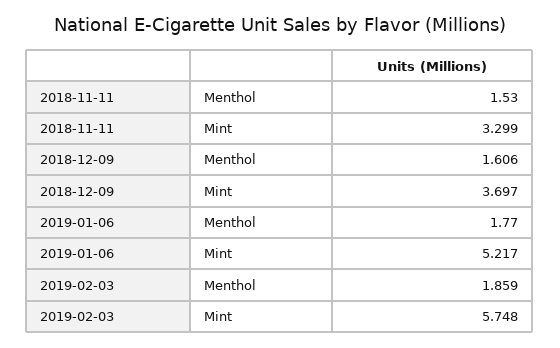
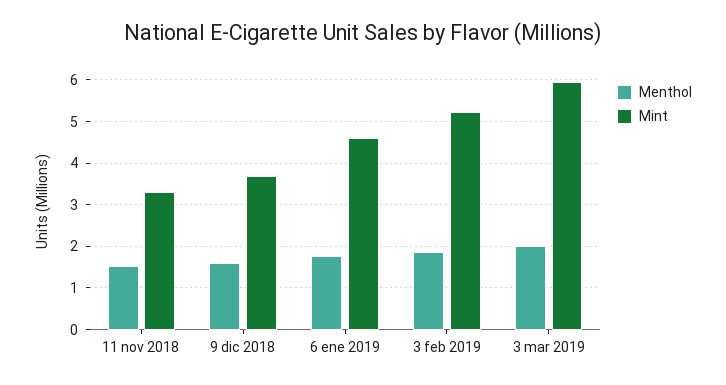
Mint, 2019-01-06: 5.217 -> 4.6
Mint, 2019-02-03: 5.748 -> 5.2
Menthol, 3 mar 2019: none -> 2
Mint, 3 mar 2019: none -> 6

